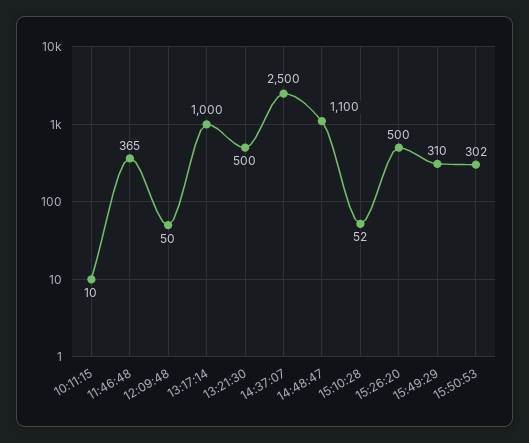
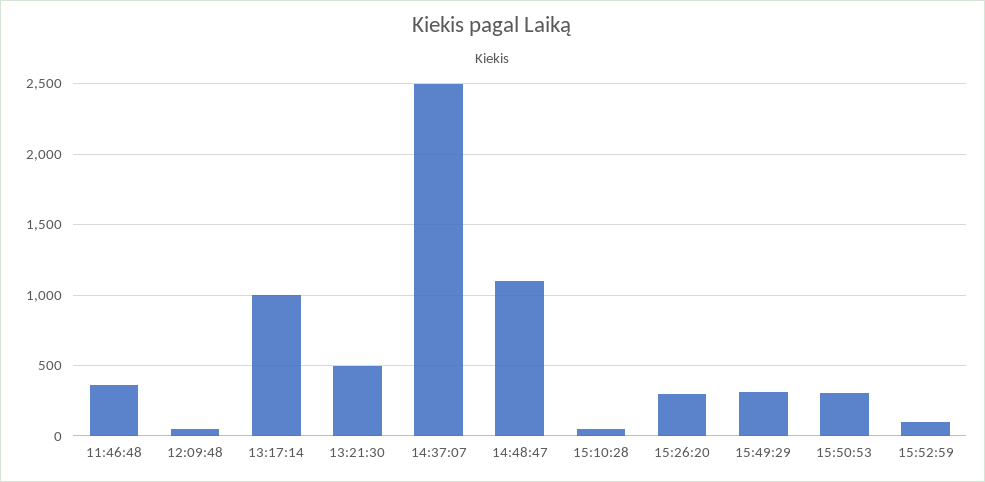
10:11:15: 10 -> none
15:26:20: 500 -> 300
15:52:59: none -> 100

